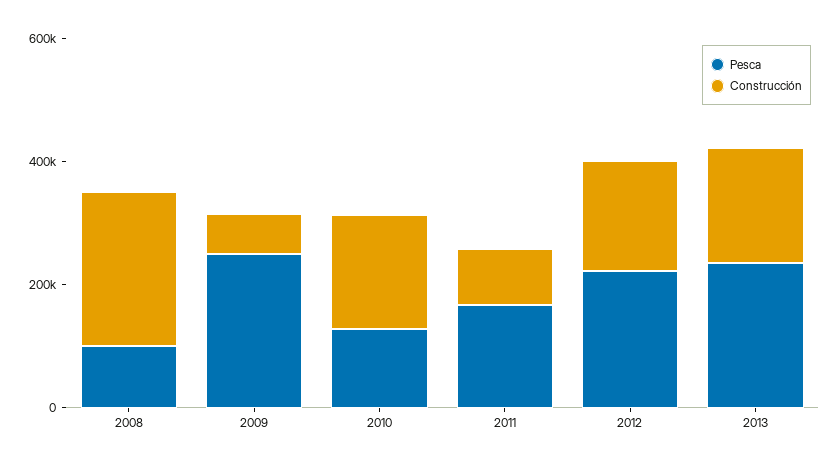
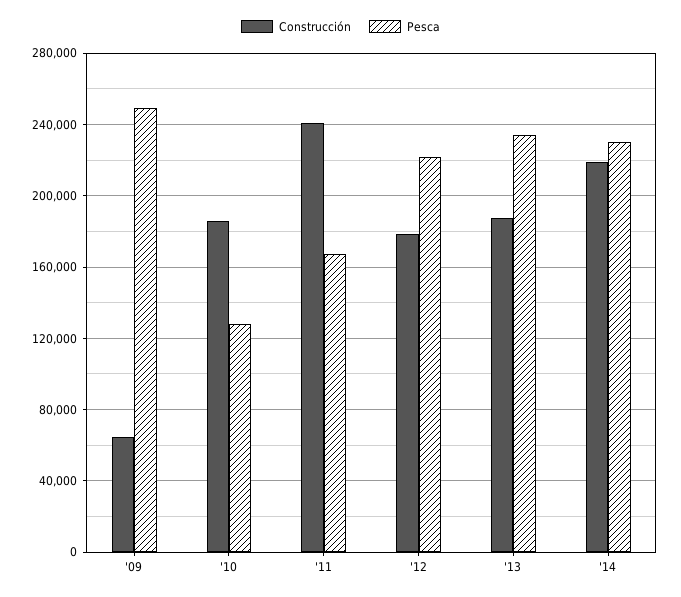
Pesca, 2008: 100000 -> none
Construcción, 2008: 250000 -> none
Construcción, 2011: 100000 -> 240000
Construcción, '14: none -> 220000
Pesca, '14: none -> 230000

